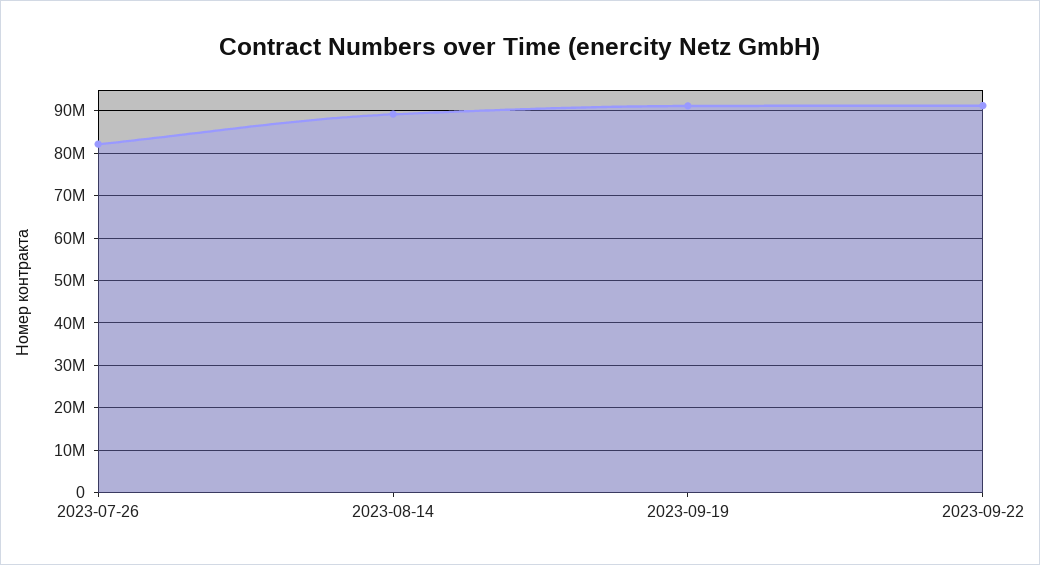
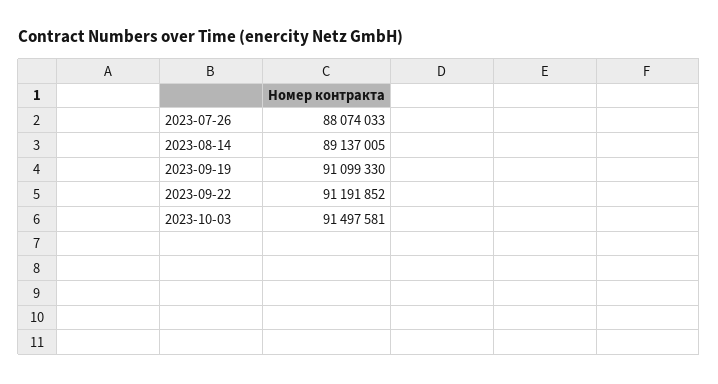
2023-07-26: 82000000 -> 88074033
2023-10-03: none -> 91497581

